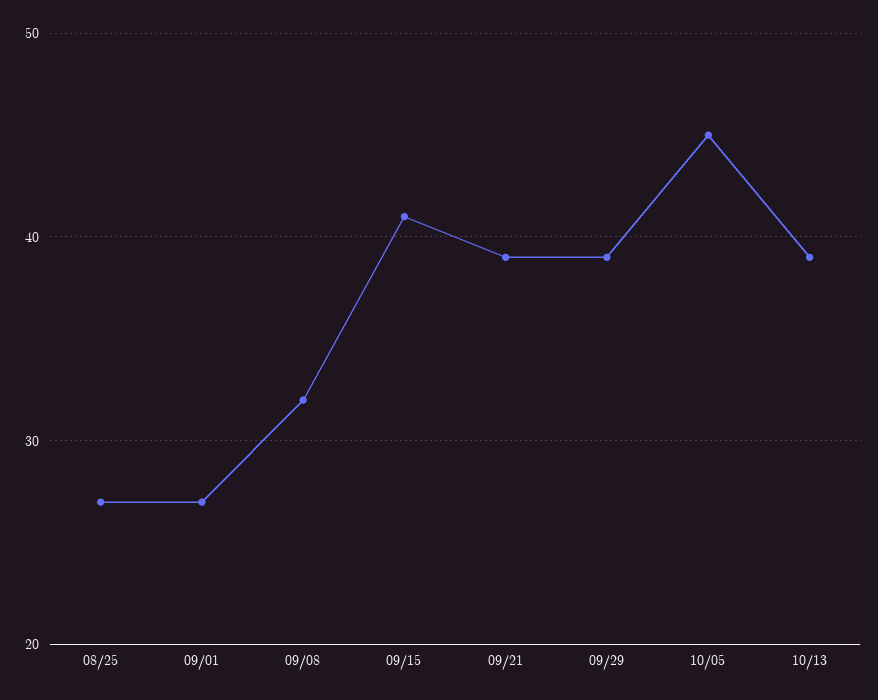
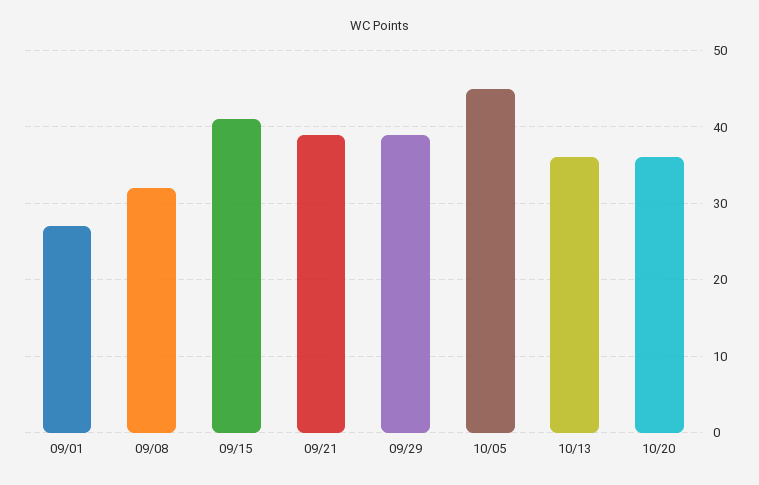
08/25: 27 -> none
10/13: 39 -> 36
10/20: none -> 36

